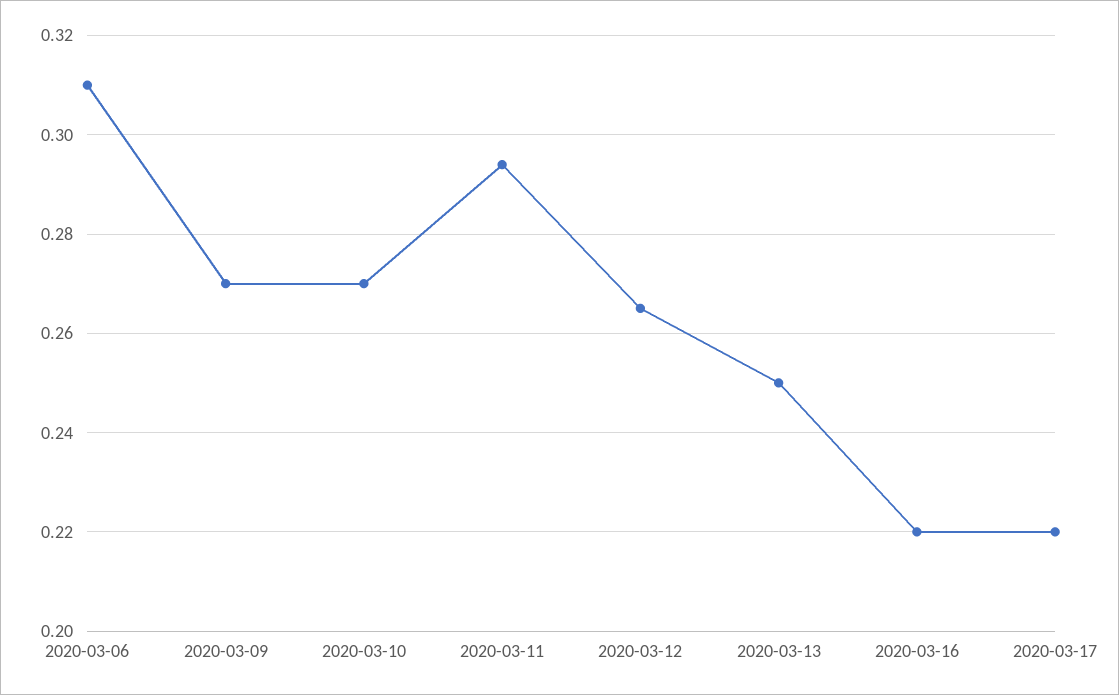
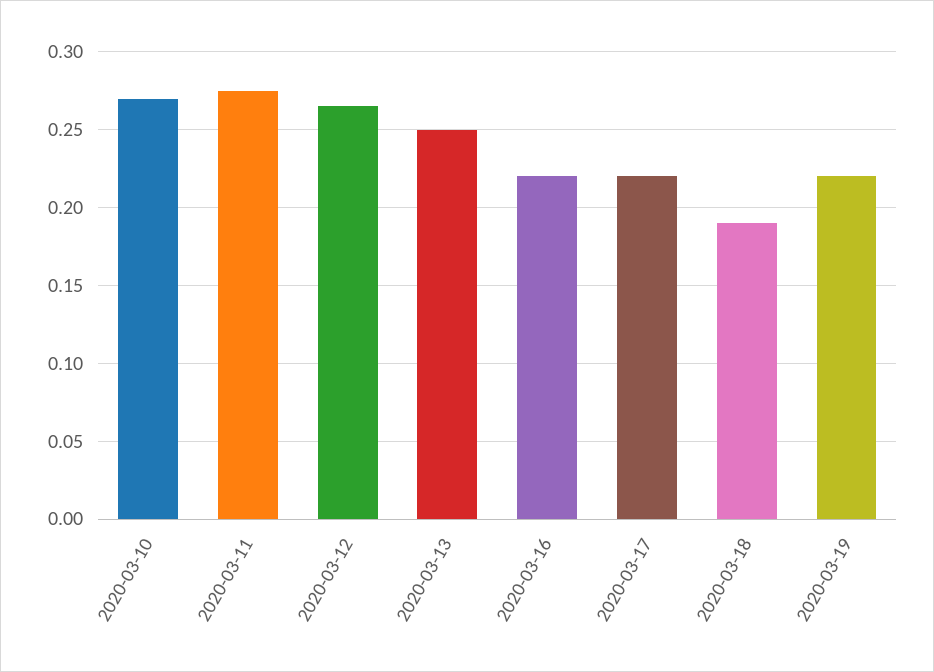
2020-03-06: 0.31 -> none
2020-03-09: 0.27 -> none
2020-03-11: 0.295 -> 0.275
2020-03-18: none -> 0.19
2020-03-19: none -> 0.22

